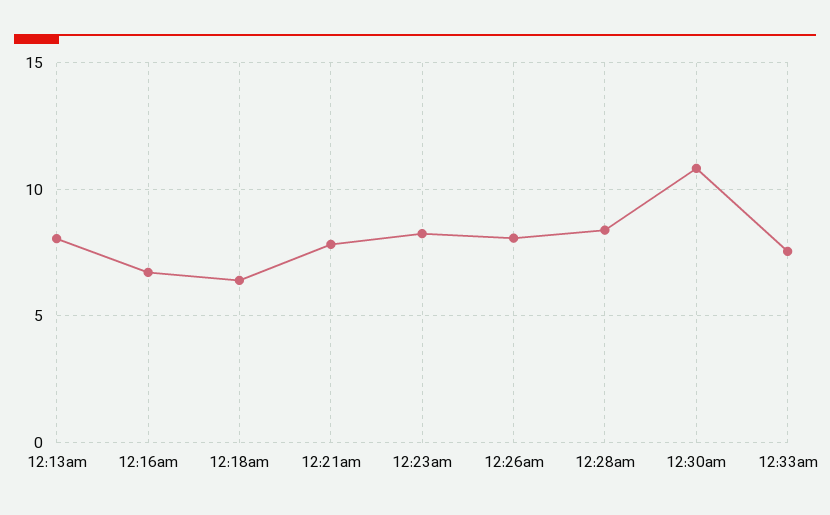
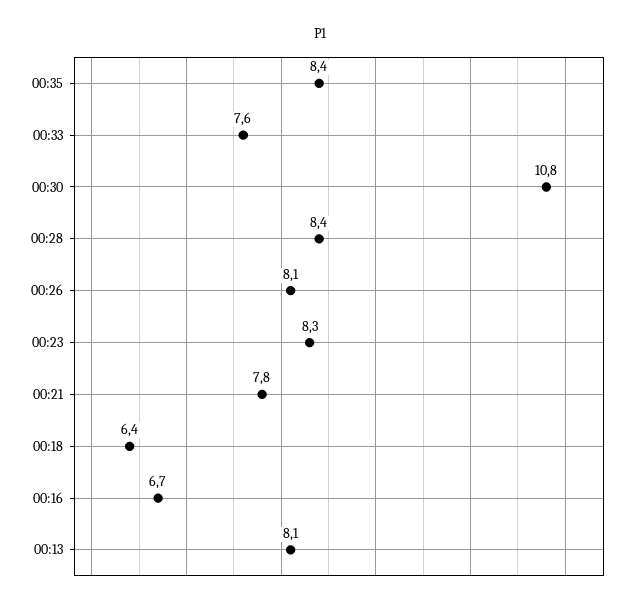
00:35: none -> 8.4

